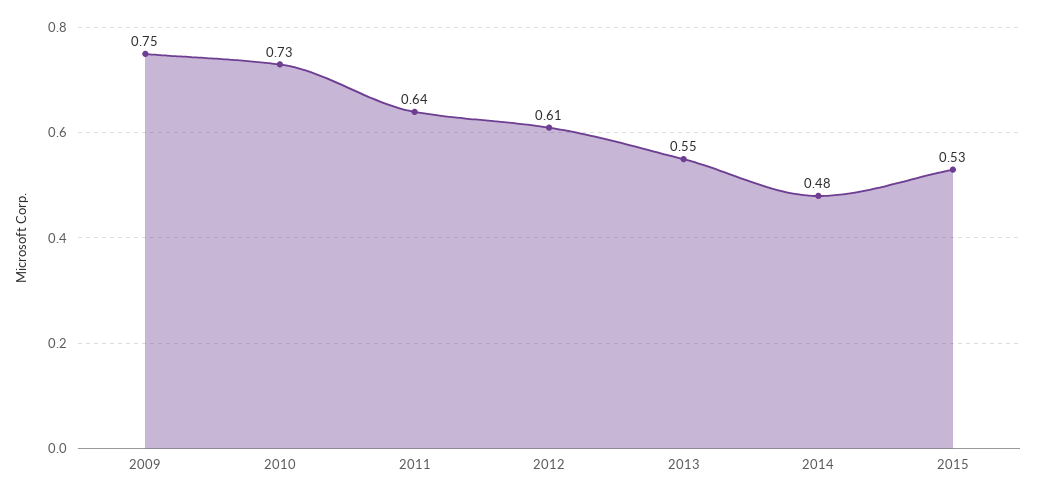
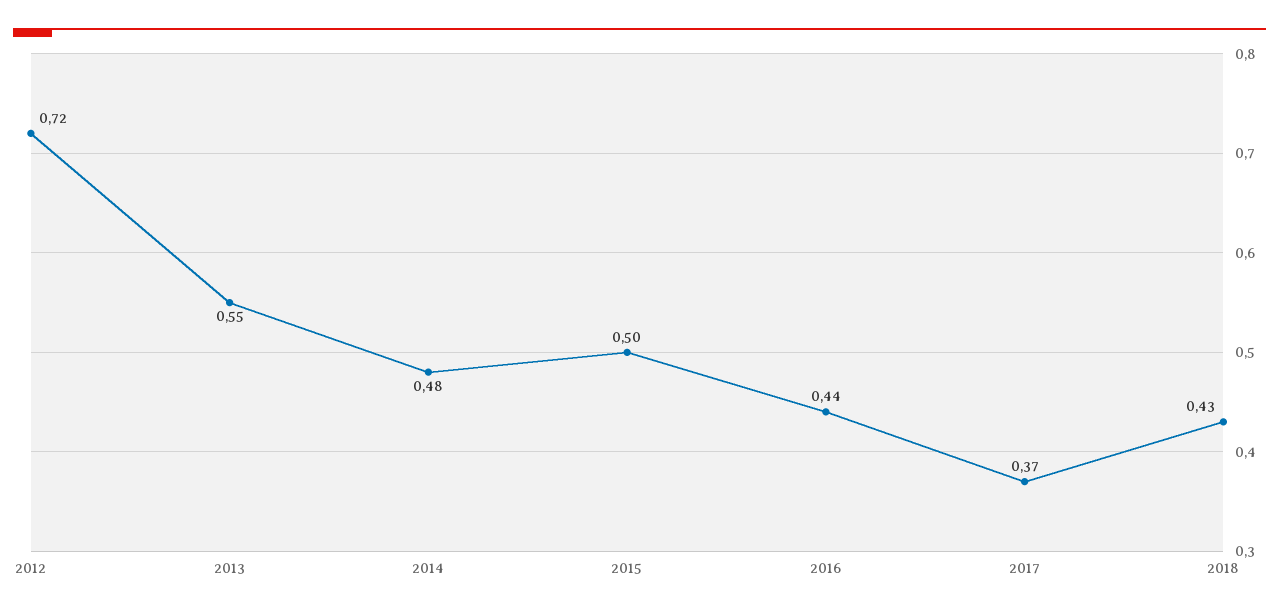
2009: 0.75 -> none
2010: 0.73 -> none
2011: 0.64 -> none
2012: 0.61 -> 0.72
2015: 0.53 -> 0.5
2016: none -> 0.44
2017: none -> 0.37
2018: none -> 0.43

